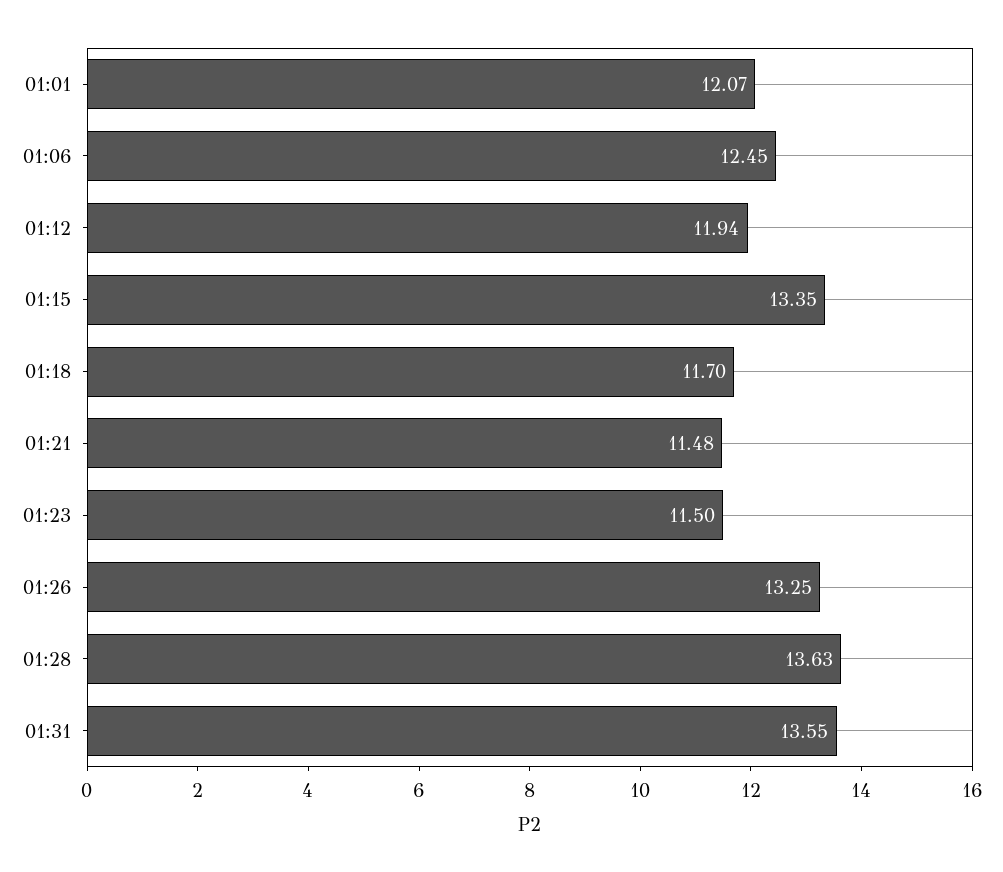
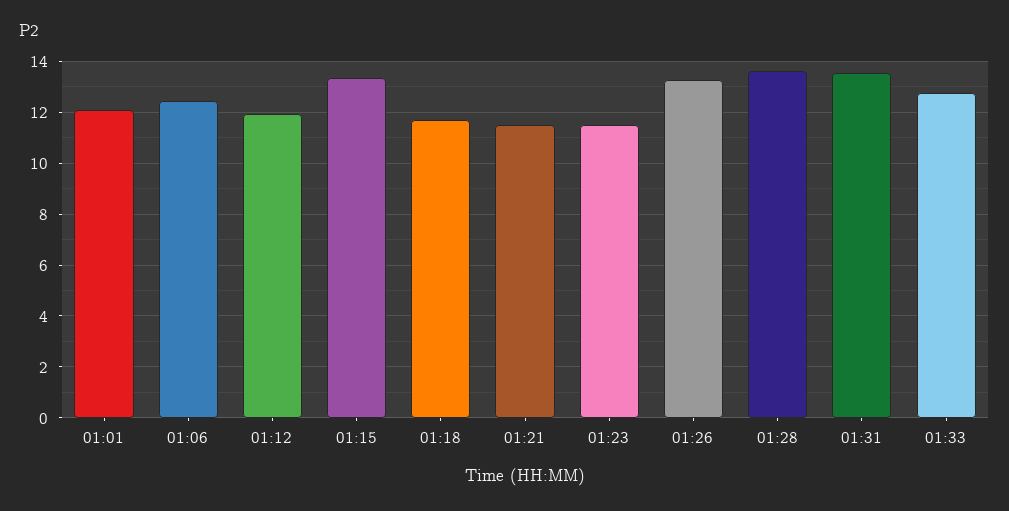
01:33: none -> 12.75

